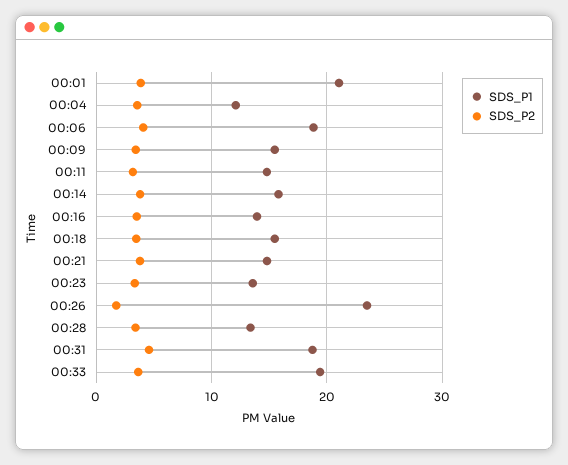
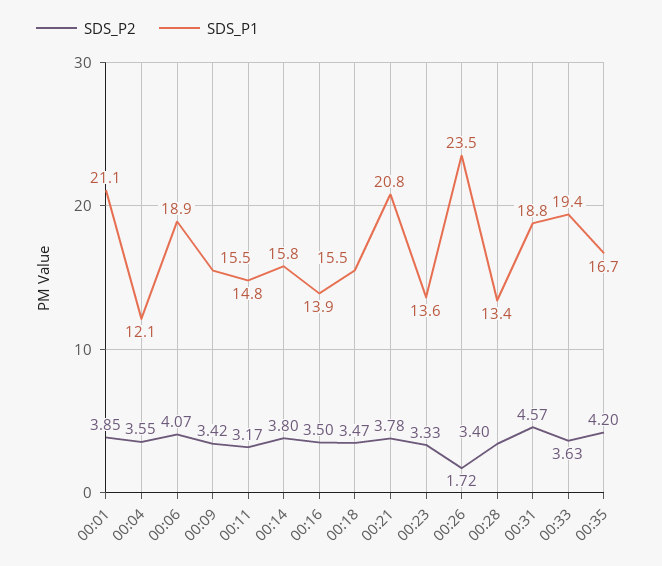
SDS_P1, 00:21: 15 -> 20.8
SDS_P2, 00:35: none -> 4.2
SDS_P1, 00:35: none -> 16.7

